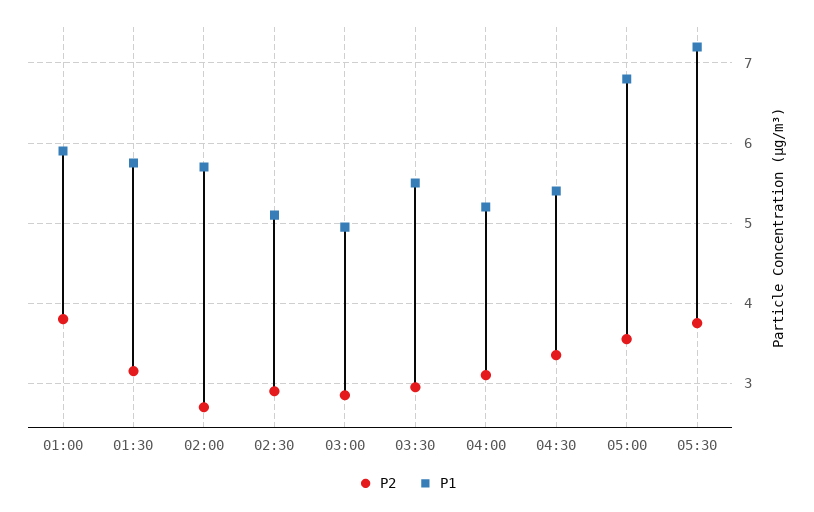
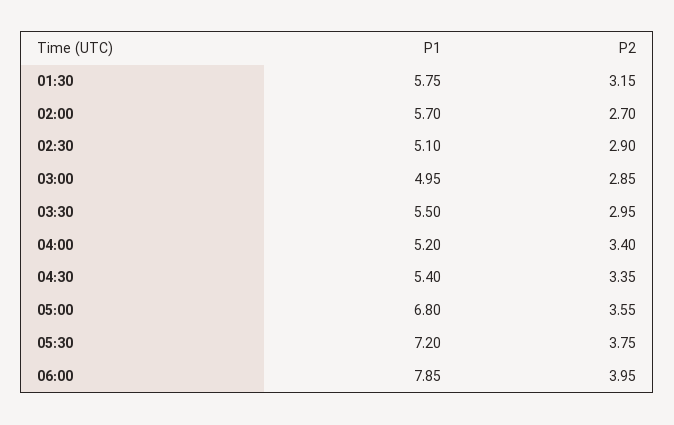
P2, 01:00: 3.8 -> none
P1, 01:00: 5.9 -> none
P2, 04:00: 3.1 -> 3.4
P1, 06:00: none -> 7.85
P2, 06:00: none -> 3.95

